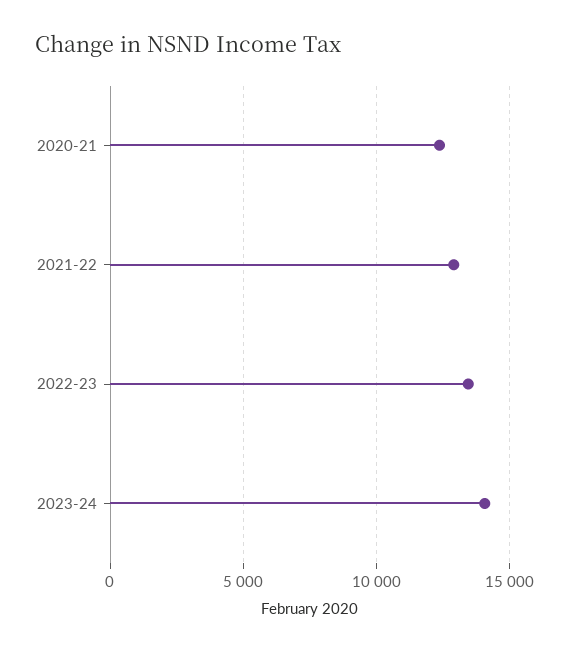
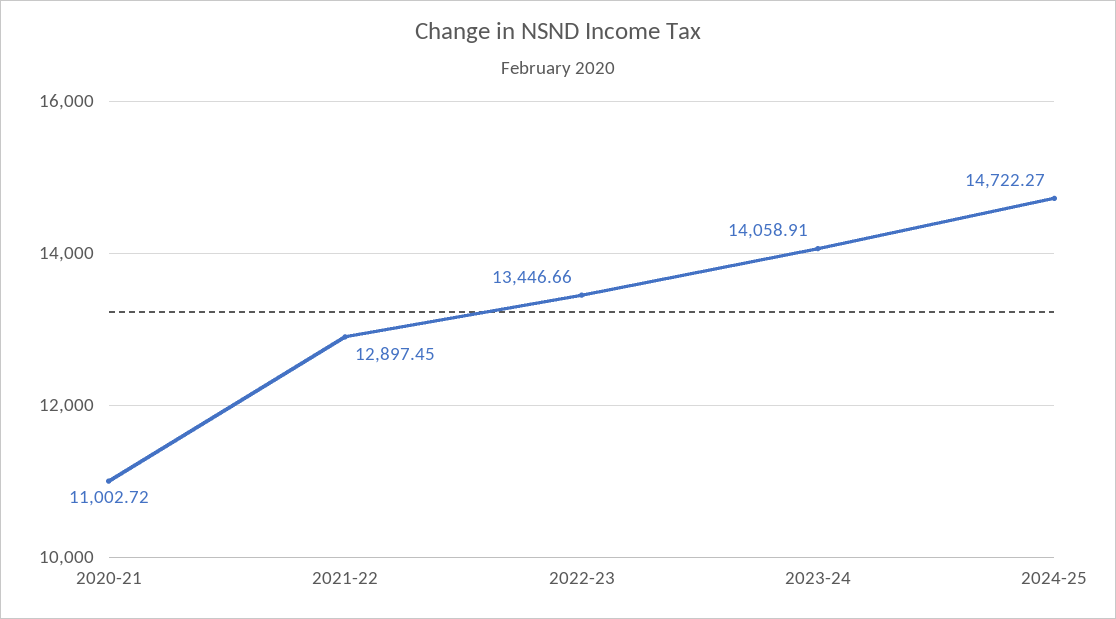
2020-21: 12500 -> 11002.72
2024-25: none -> 14722.27

